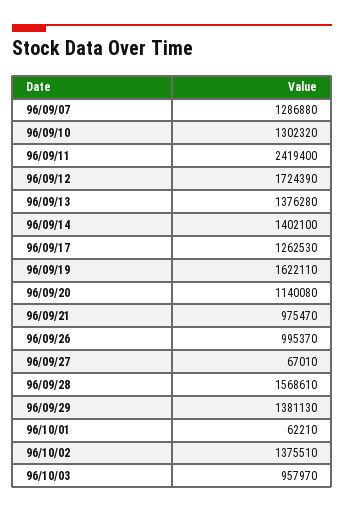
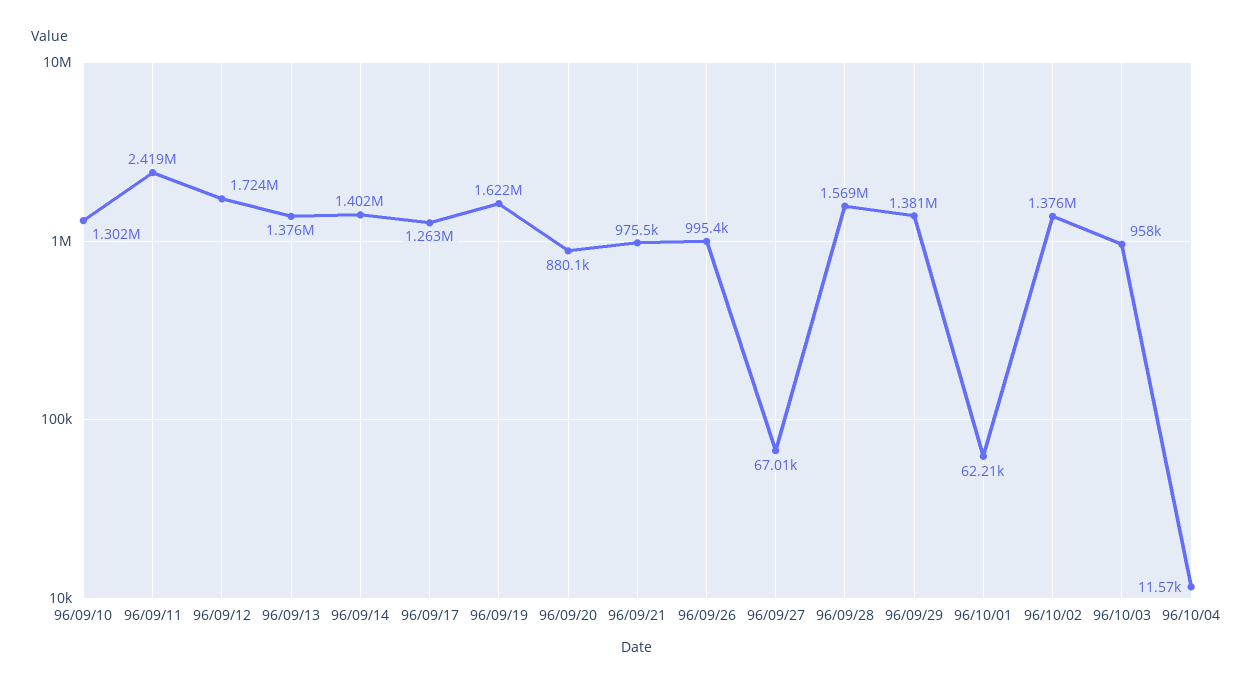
96/09/07: 1286880 -> none
96/09/20: 1140080 -> 880100
96/10/04: none -> 11570

